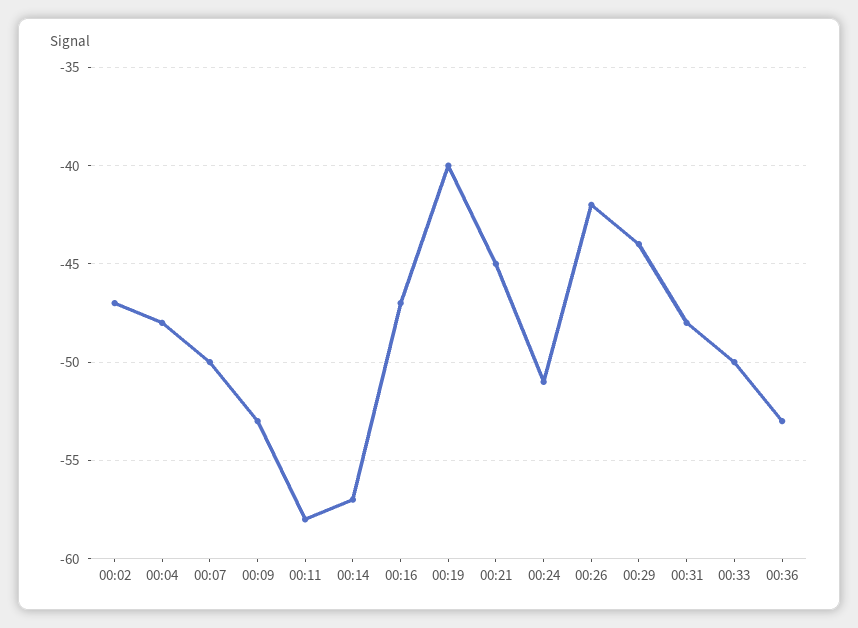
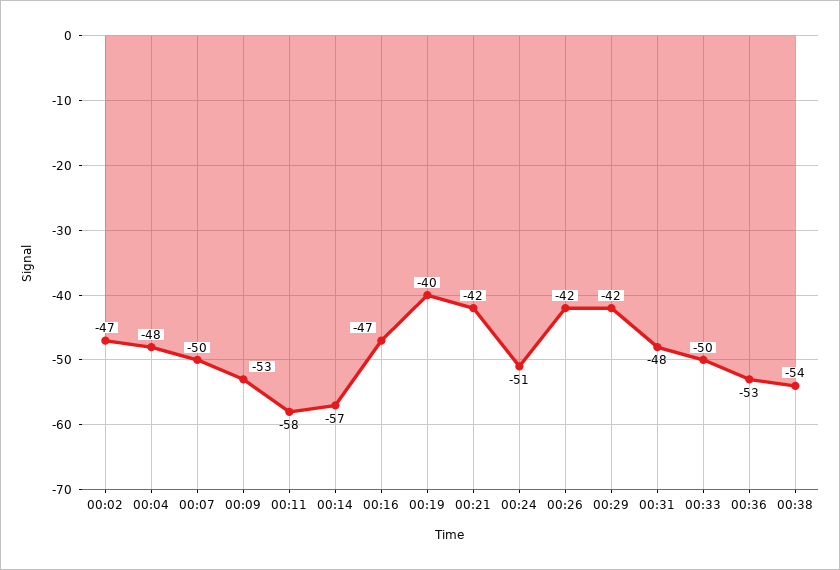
00:21: -45 -> -42
00:29: -44 -> -42
00:38: none -> -54

